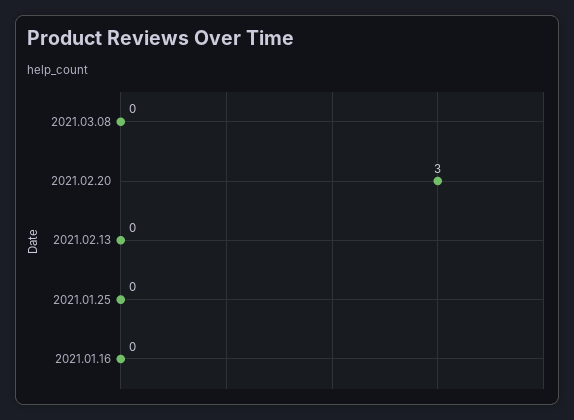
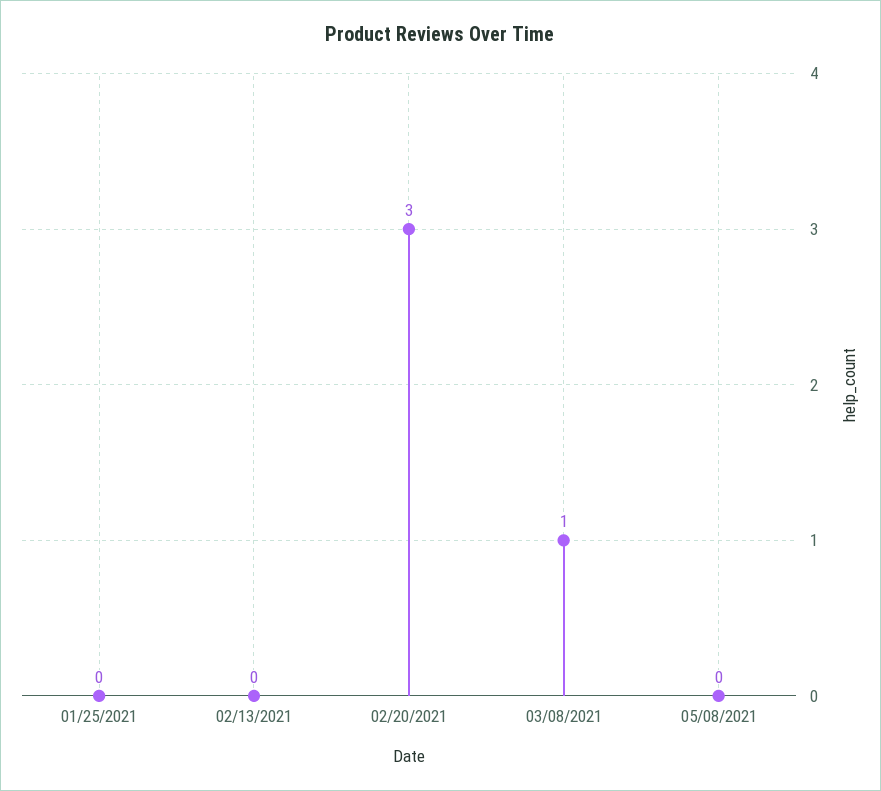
2021.03.08: 0 -> 1
2021.01.16: 0 -> none
05/08/2021: none -> 0

